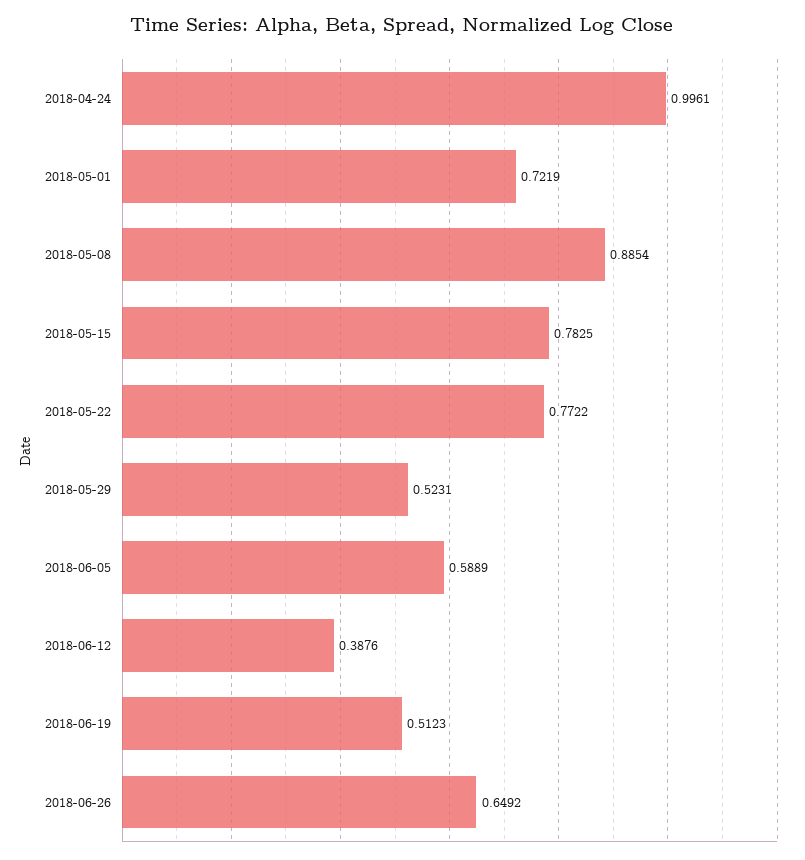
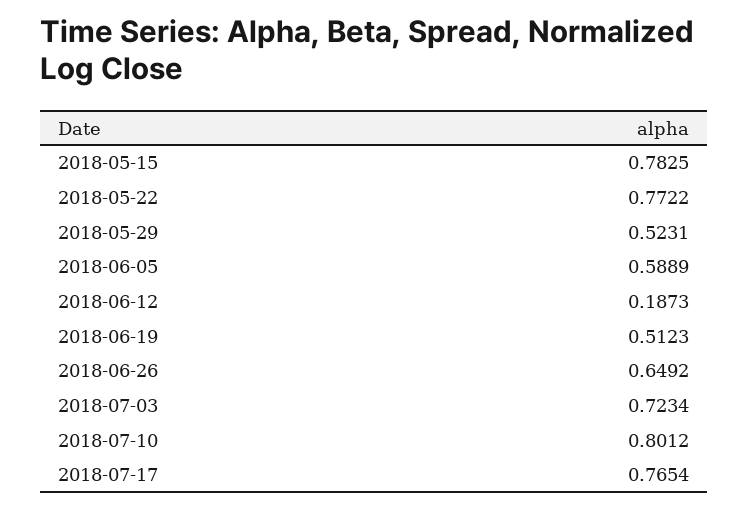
2018-04-24: 0.9961 -> none
2018-05-01: 0.7219 -> none
2018-05-08: 0.8854 -> none
2018-06-12: 0.3876 -> 0.1873
2018-07-03: none -> 0.7234
2018-07-10: none -> 0.8012
2018-07-17: none -> 0.7654

